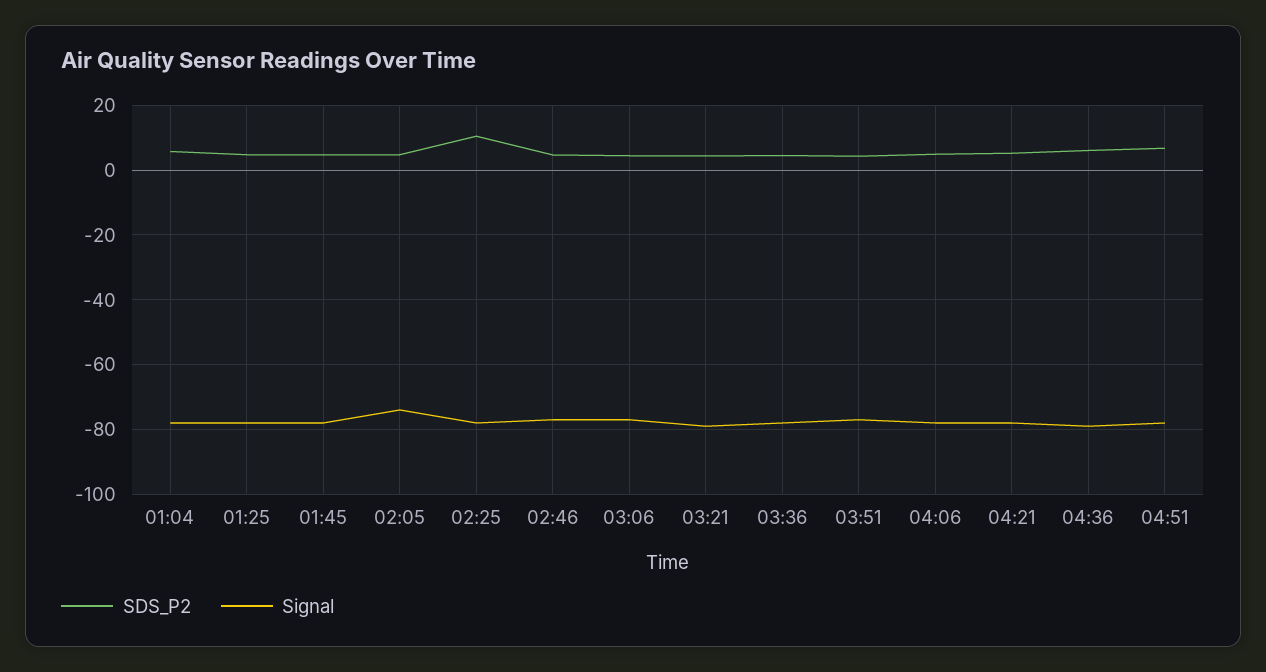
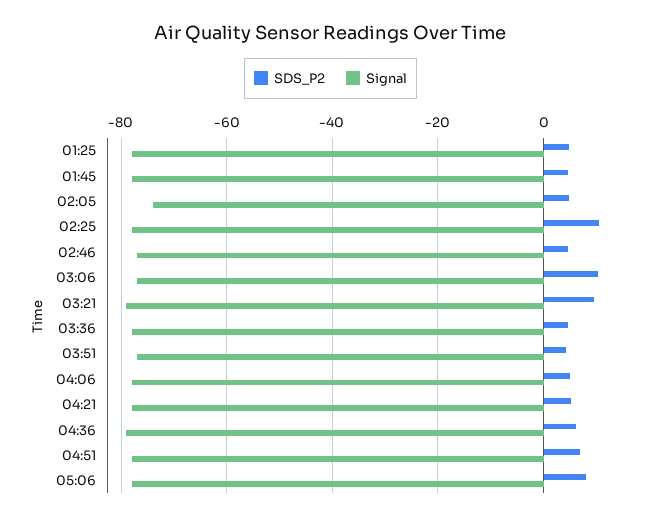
SDS_P2, 01:04: 6 -> none
Signal, 01:04: -78 -> none
SDS_P2, 03:06: 4 -> 10
SDS_P2, 03:21: 4 -> 10
SDS_P2, 05:06: none -> 8
Signal, 05:06: none -> -78

